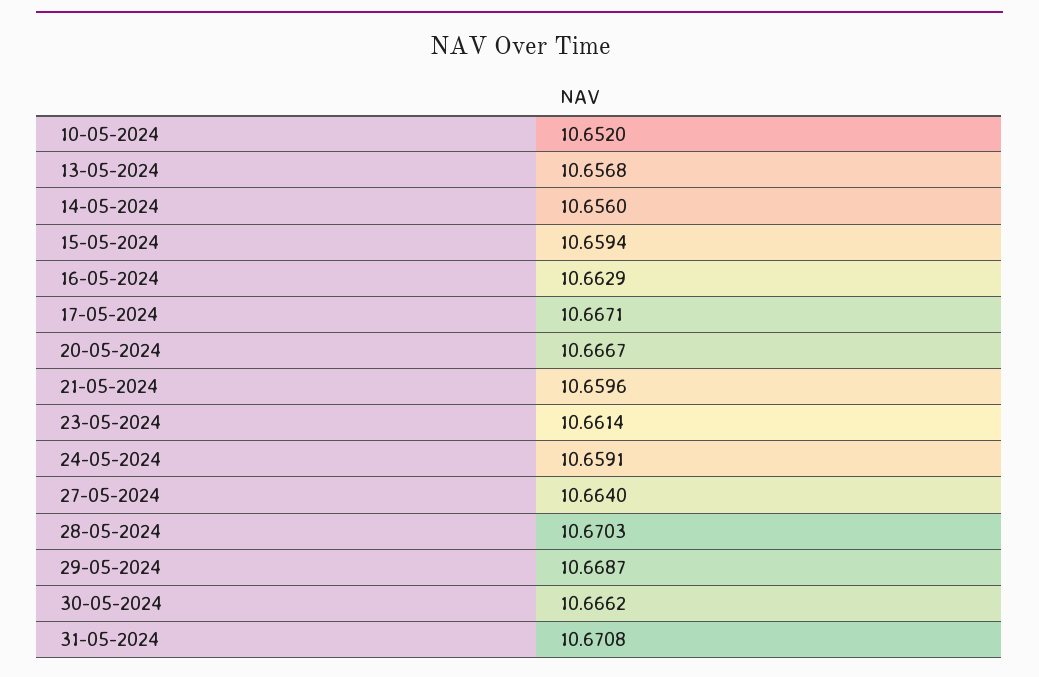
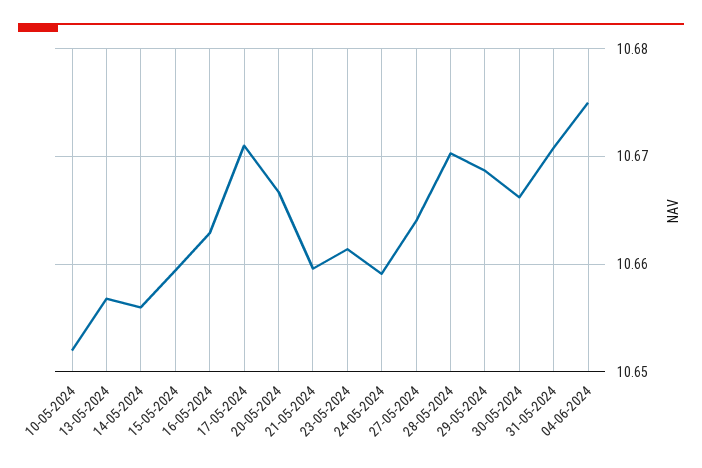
17-05-2024: 10.6671 -> 10.671
04-06-2024: none -> 10.675

